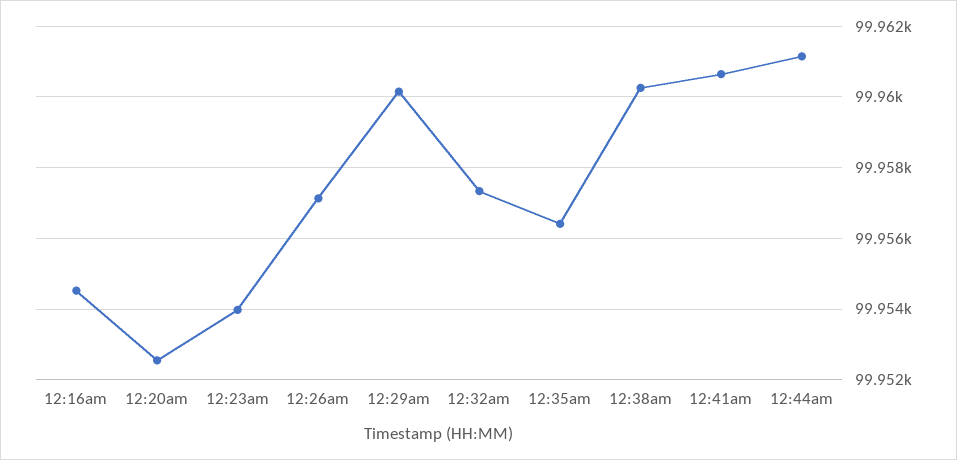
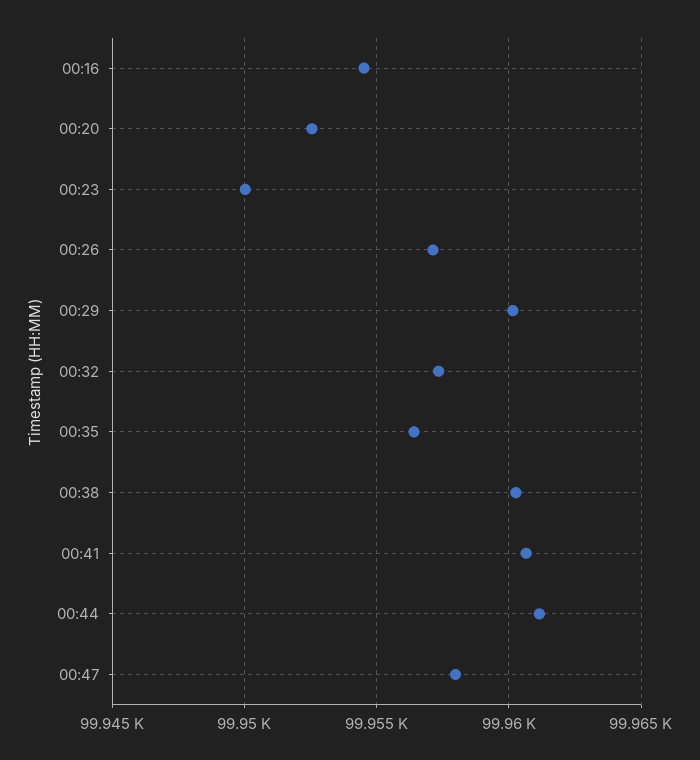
12:23am: 99954 -> 99950
00:47: none -> 99958

